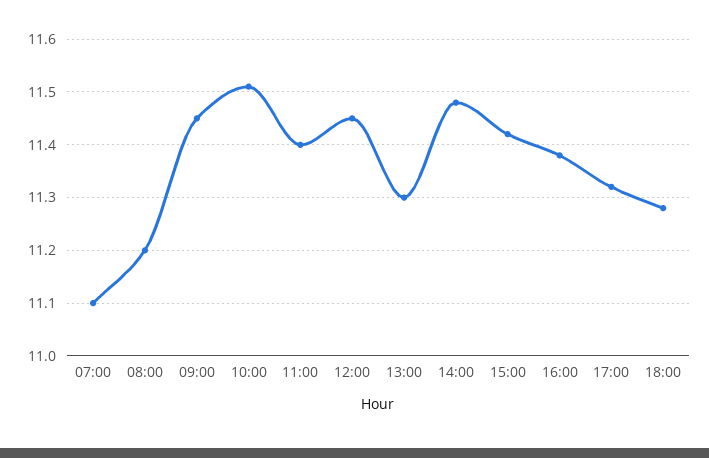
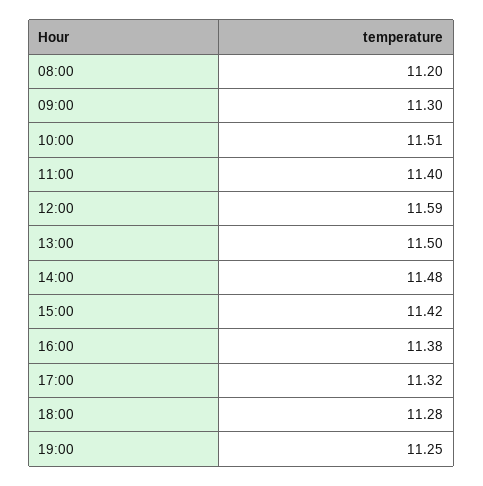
07:00: 11.1 -> none
09:00: 11.45 -> 11.3
12:00: 11.45 -> 11.59
13:00: 11.3 -> 11.5
19:00: none -> 11.25

